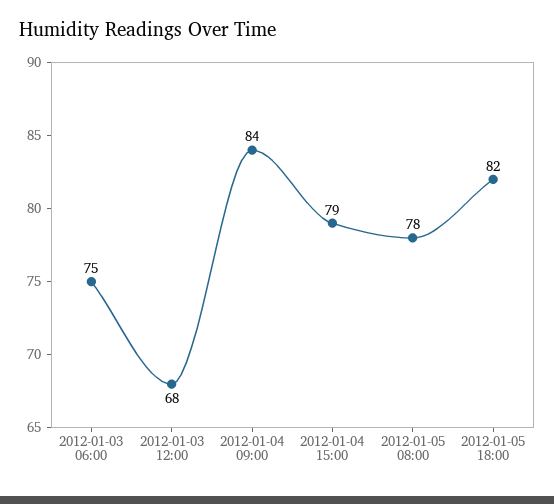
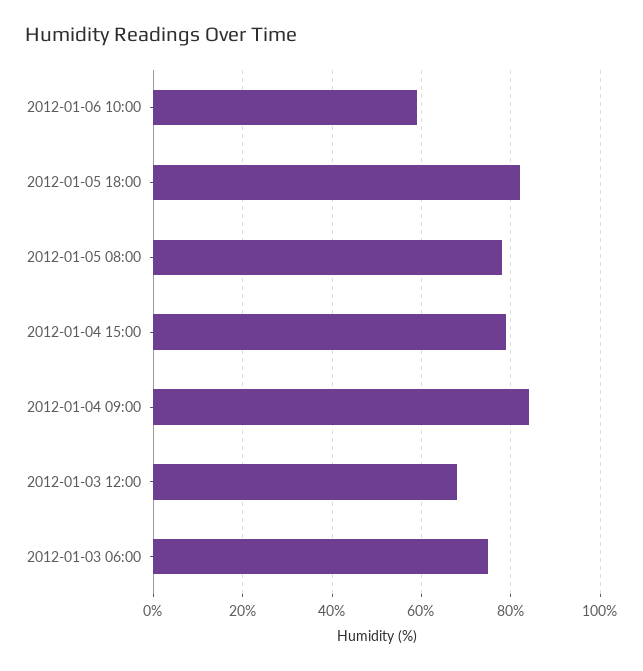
2012-01-06 10:00: none -> 60

